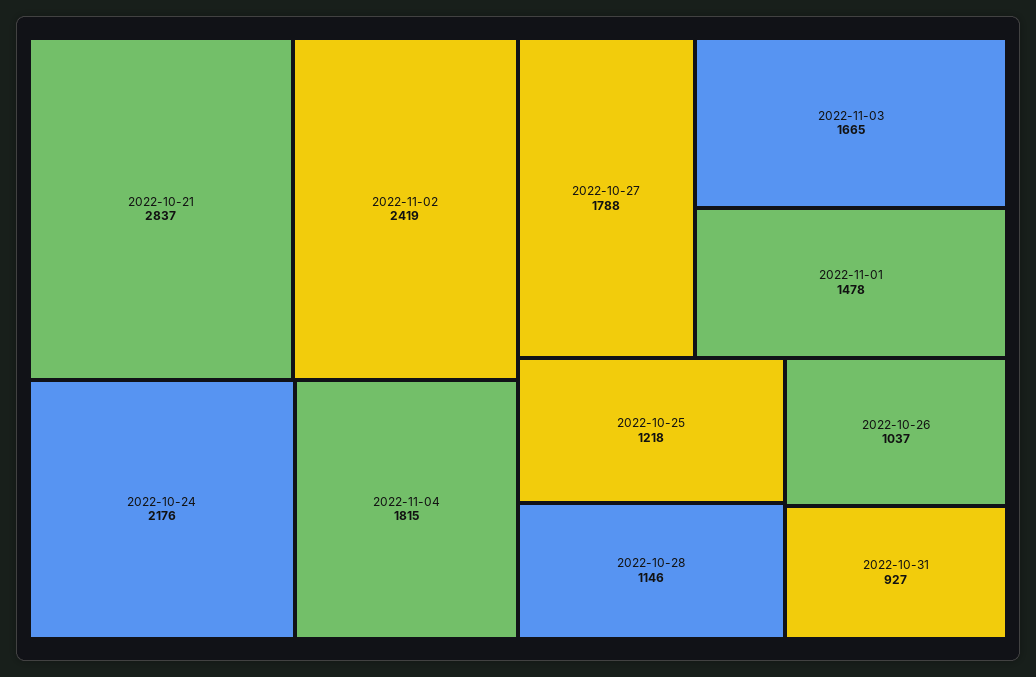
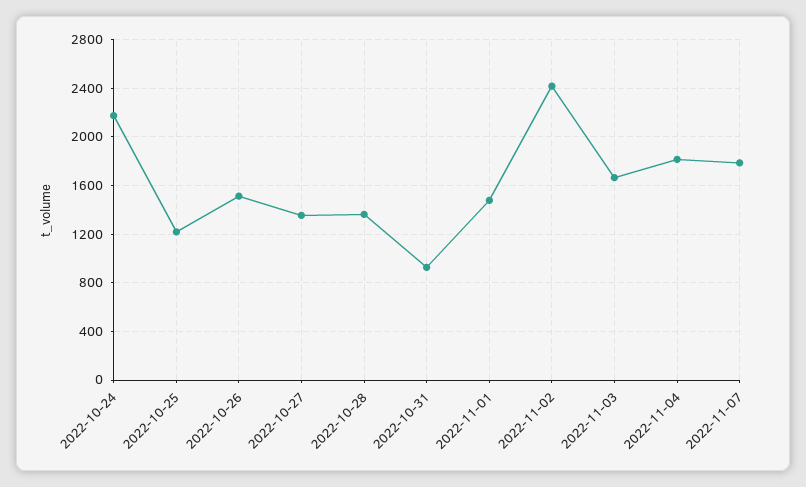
2022-10-21: 2837 -> none
2022-10-27: 1788 -> 1350
2022-10-28: 1146 -> 1350
2022-10-26: 1037 -> 1500
2022-11-07: none -> 1800

